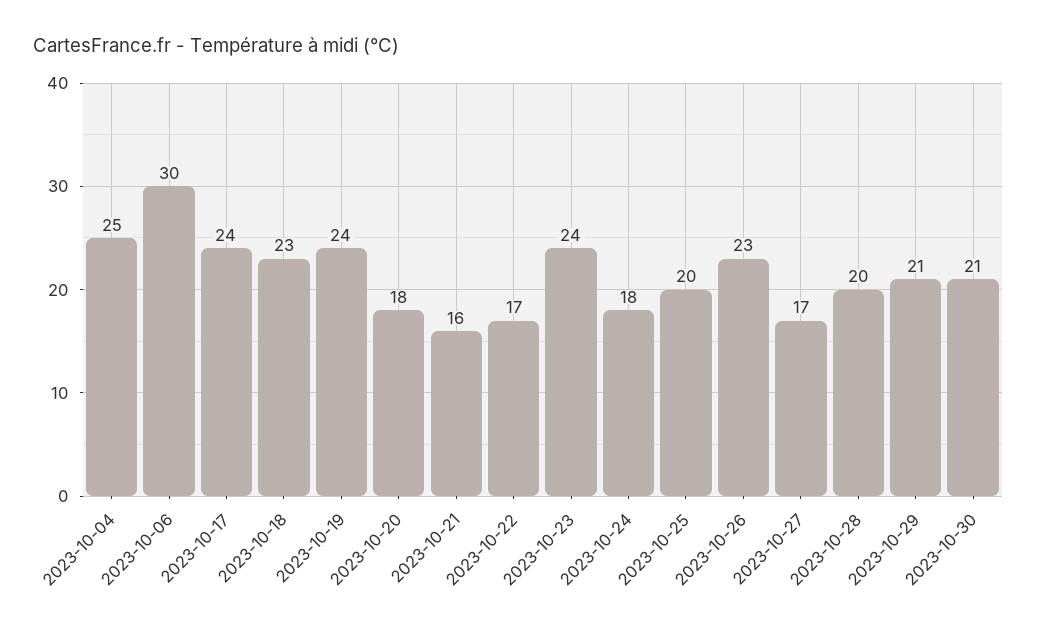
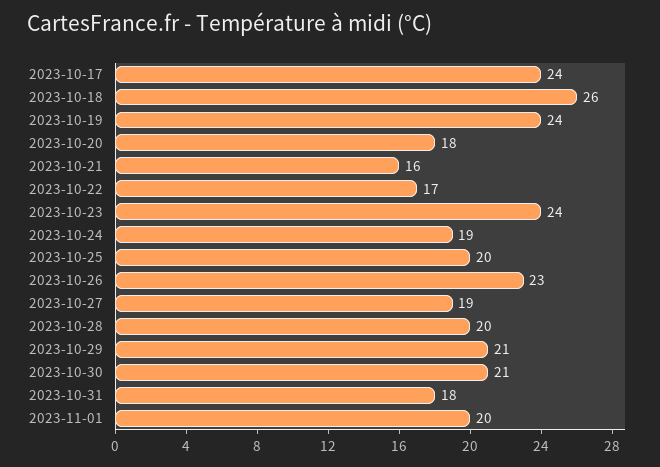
2023-10-04: 25 -> none
2023-10-06: 30 -> none
2023-10-18: 23 -> 26
2023-10-24: 18 -> 19
2023-10-27: 17 -> 19
2023-10-31: none -> 18
2023-11-01: none -> 20

